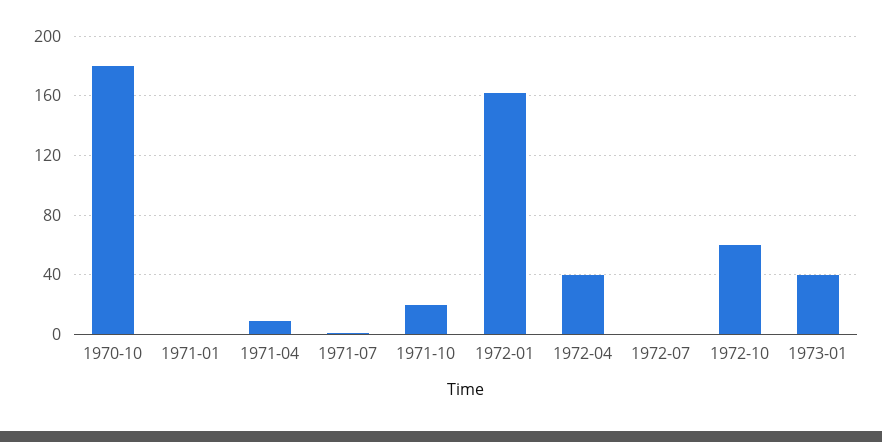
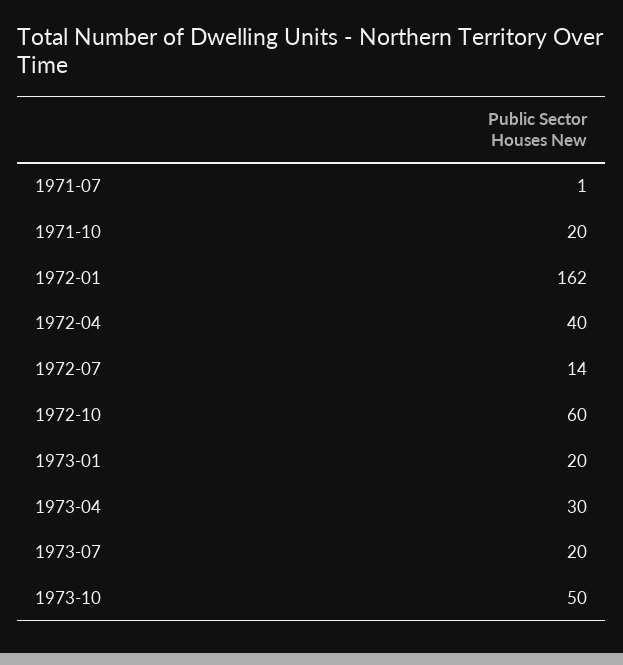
1970-10: 180 -> none
1971-01: 0 -> none
1971-04: 10 -> none
1972-07: 0 -> 14
1973-01: 40 -> 20
1973-04: none -> 30
1973-07: none -> 20
1973-10: none -> 50

